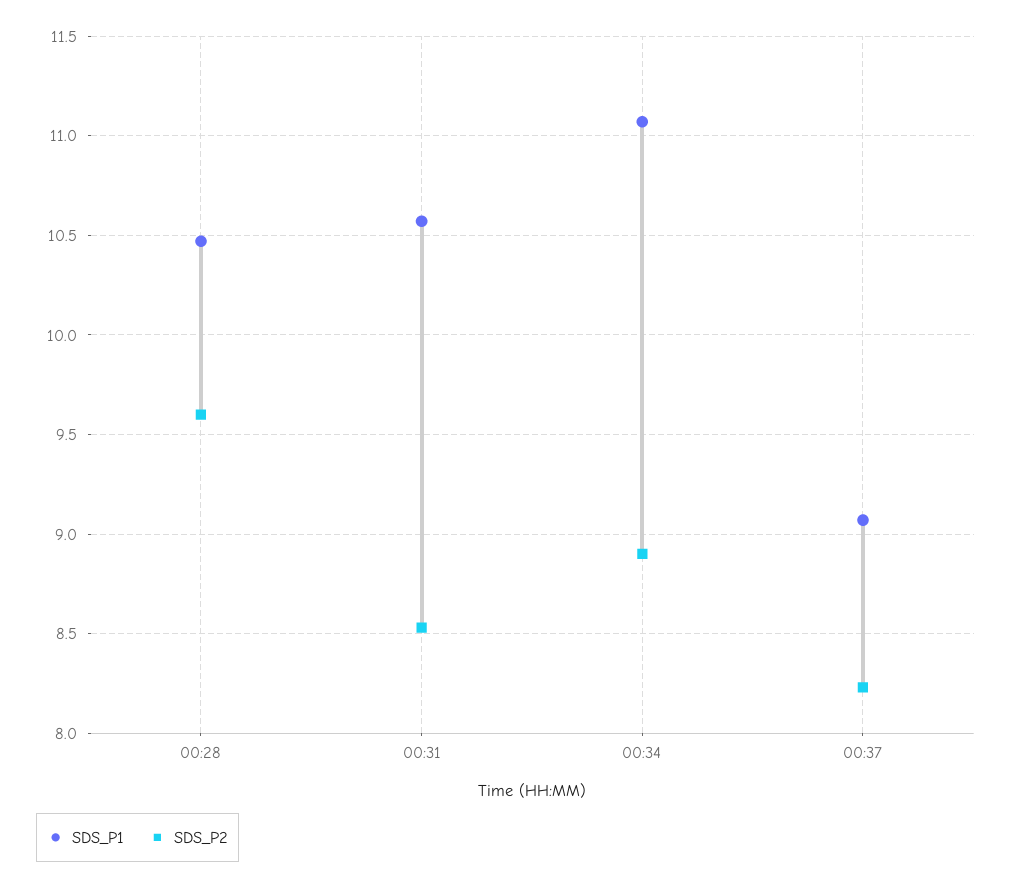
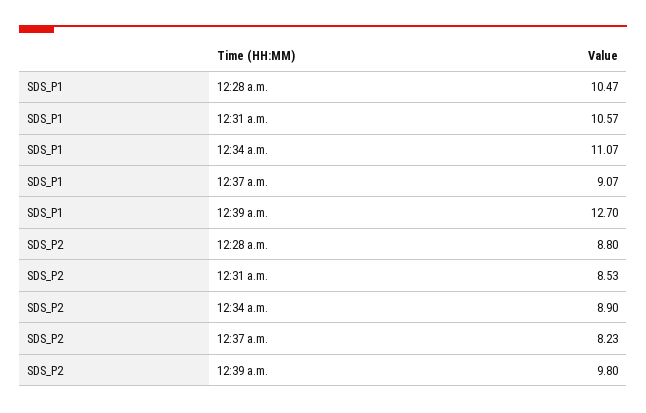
SDS_P2, 00:28: 9.6 -> 8.8
SDS_P1, 12:39 a.m.: none -> 12.7
SDS_P2, 12:39 a.m.: none -> 9.8

